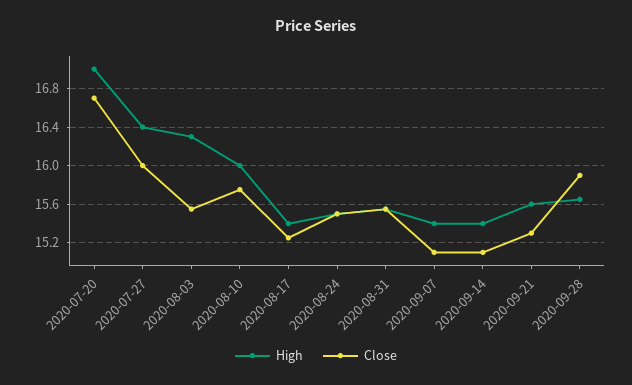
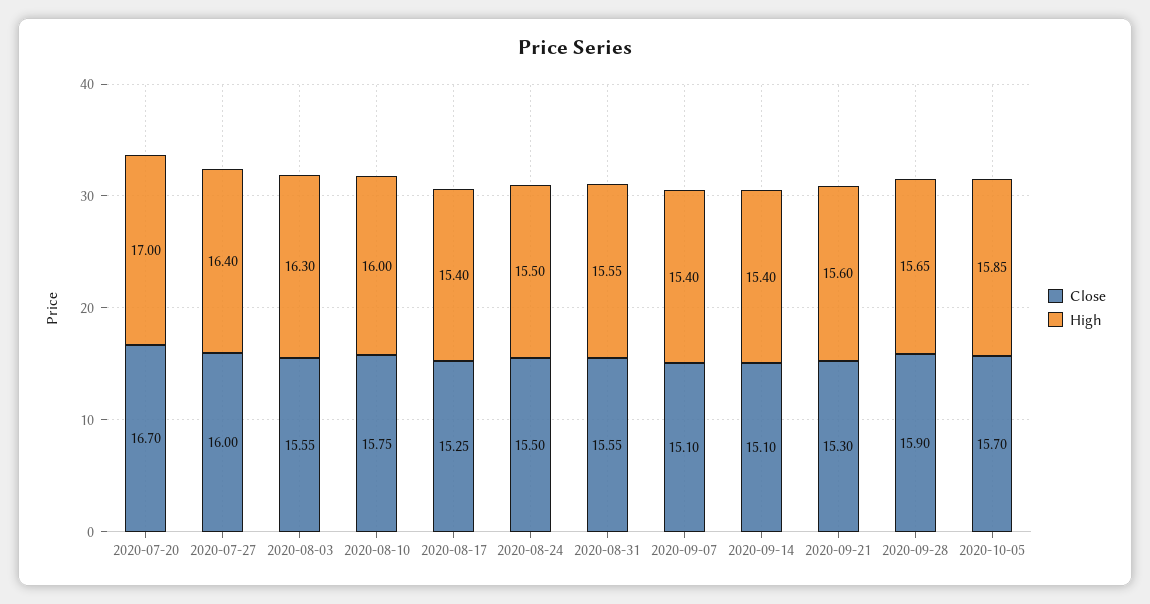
Close, 2020-10-05: none -> 15.7
High, 2020-10-05: none -> 15.85

